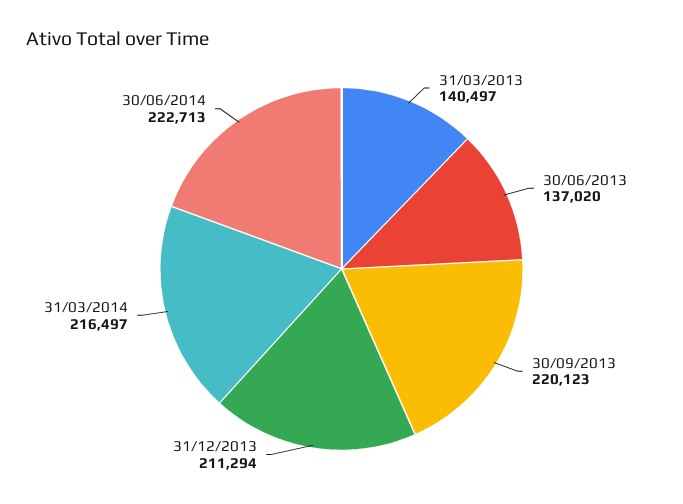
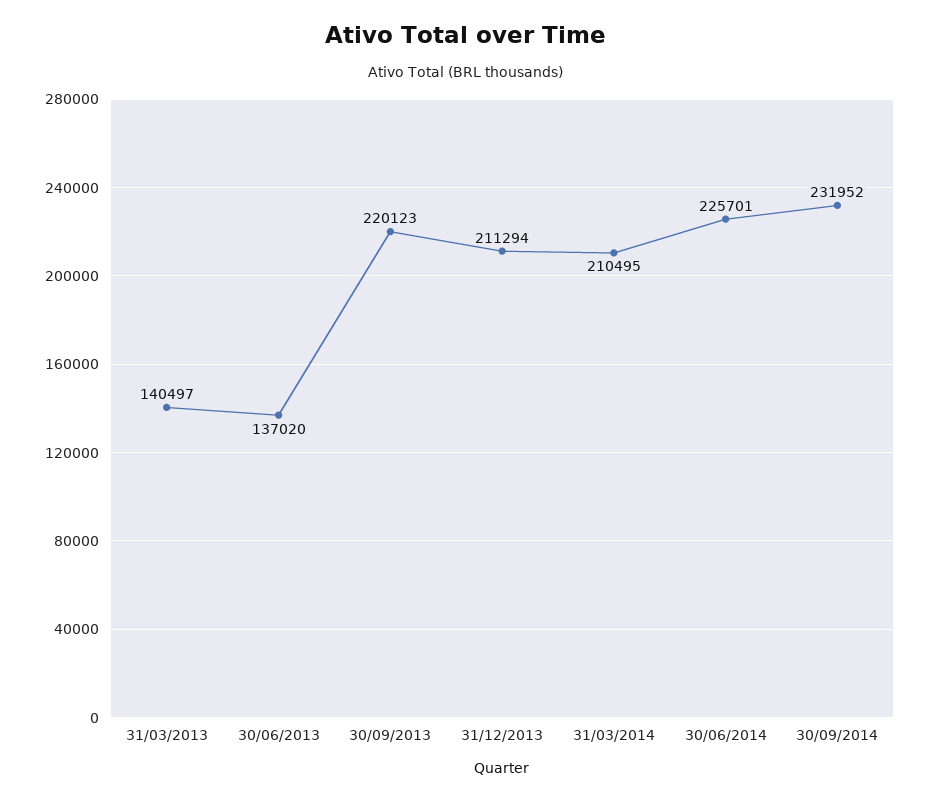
31/03/2014: 216497 -> 210495
30/06/2014: 222713 -> 225701
30/09/2014: none -> 231952

